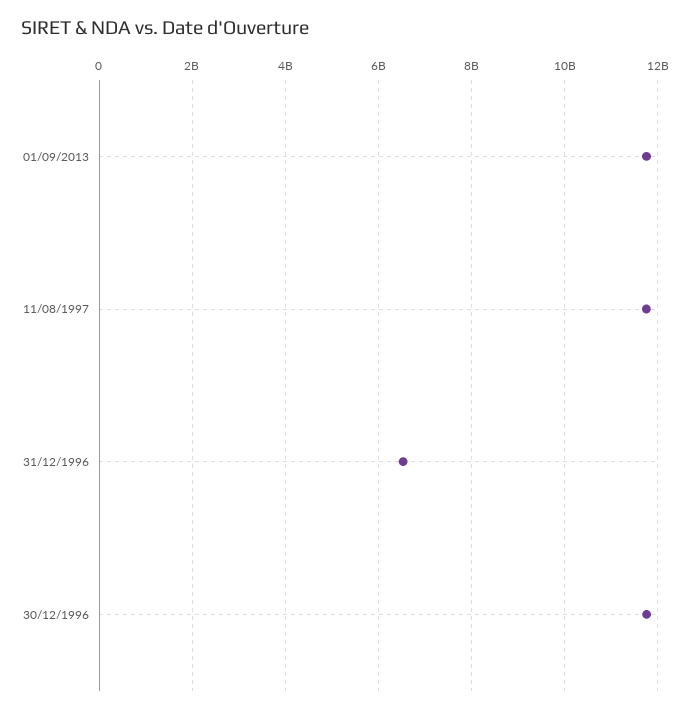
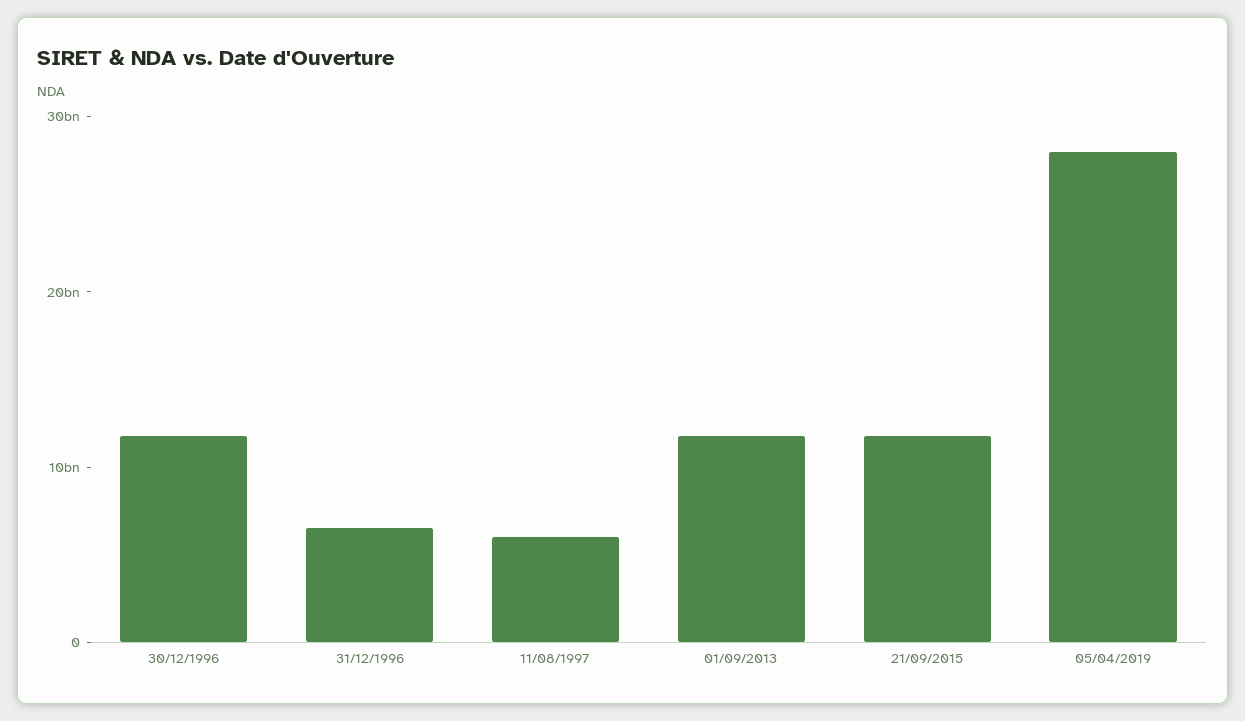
11/08/1997: 11800000000 -> 6000000000
21/09/2015: none -> 12000000000
05/04/2019: none -> 28000000000

